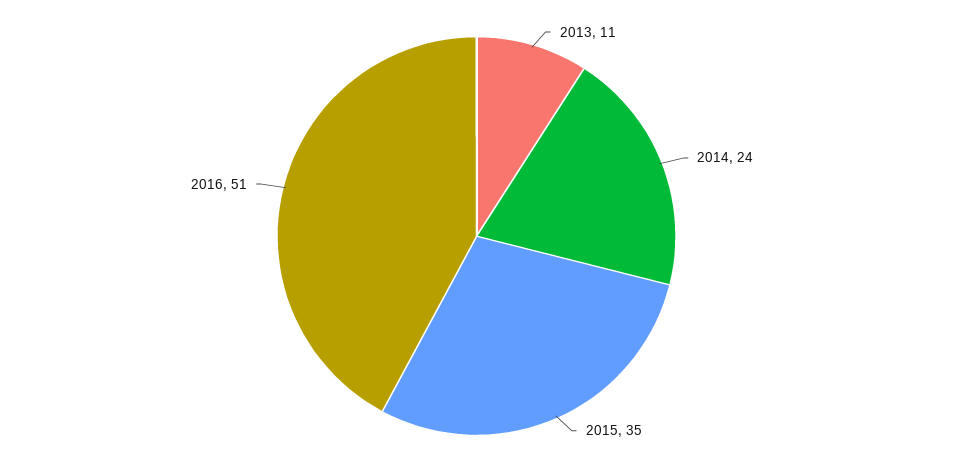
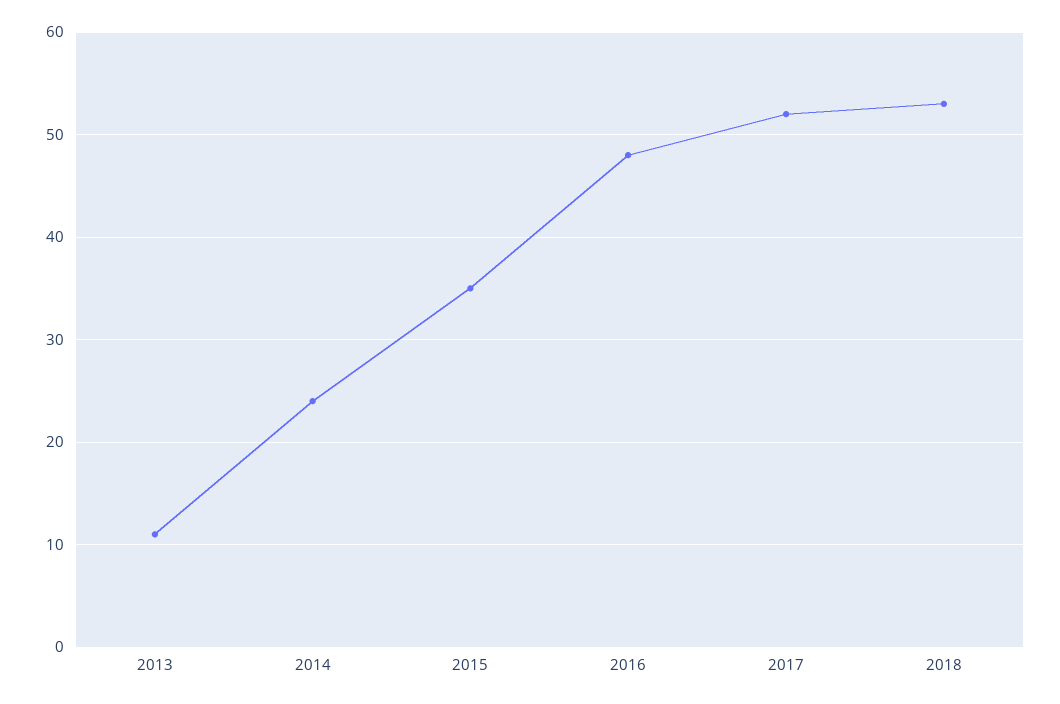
2016: 51 -> 48
2017: none -> 52
2018: none -> 53

